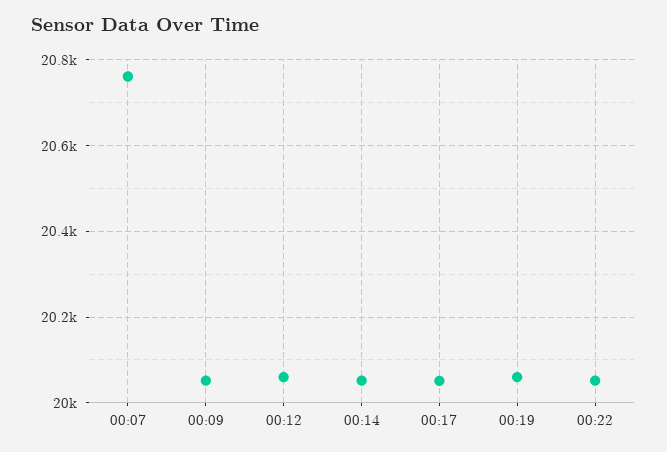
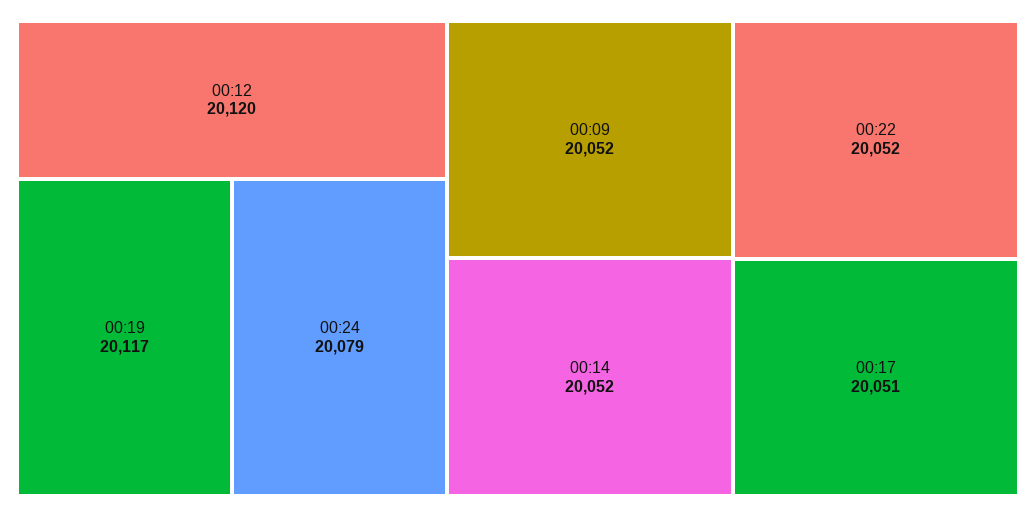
00:07: 20760 -> none
00:12: 20060 -> 20120
00:19: 20060 -> 20117
00:24: none -> 20079

